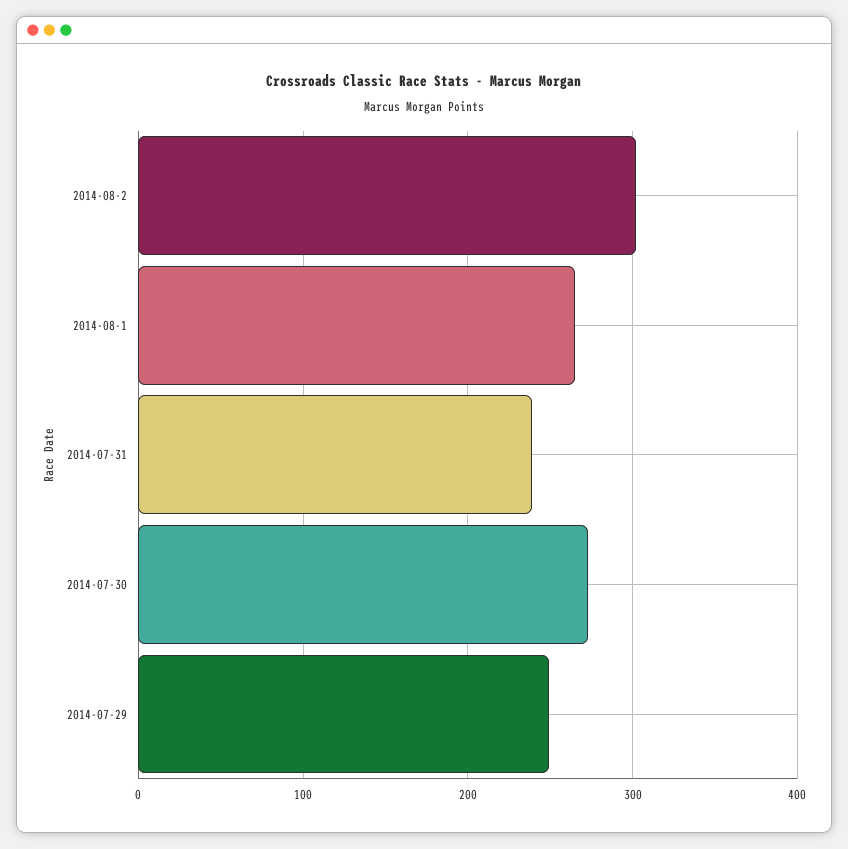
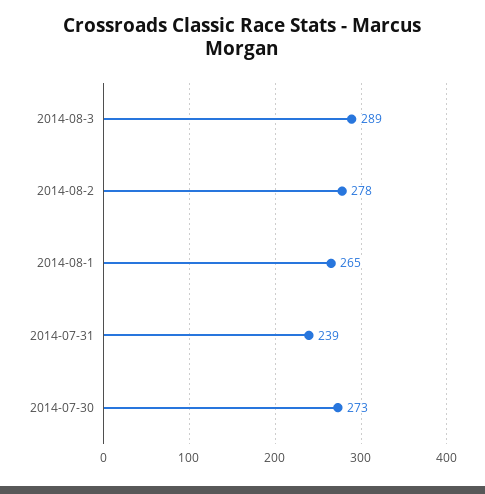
2014-08-2: 300 -> 278
2014-07-29: 250 -> none
2014-08-3: none -> 289

